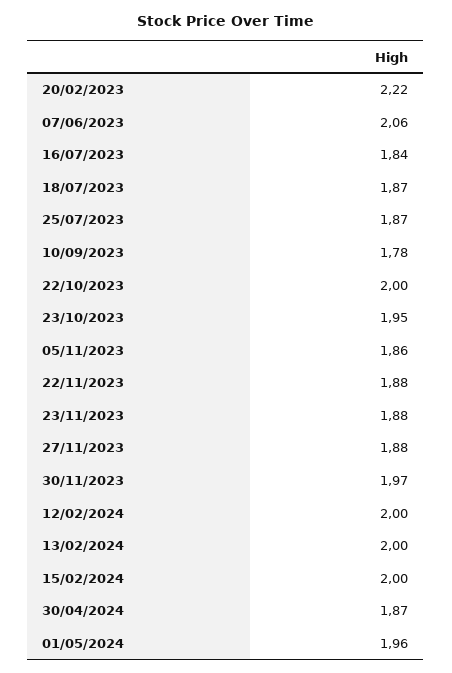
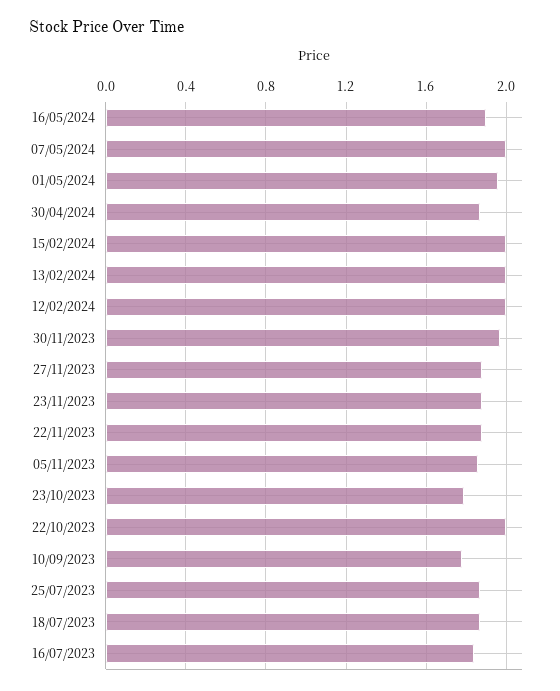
20/02/2023: 2.22 -> none
07/06/2023: 2.06 -> none
23/10/2023: 1.95 -> 1.8
16/05/2024: none -> 1.9
07/05/2024: none -> 2

